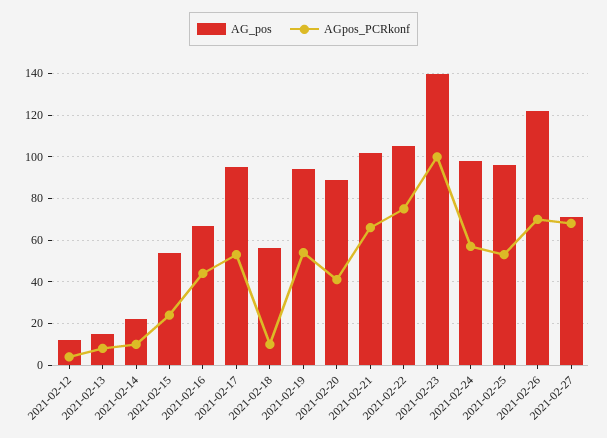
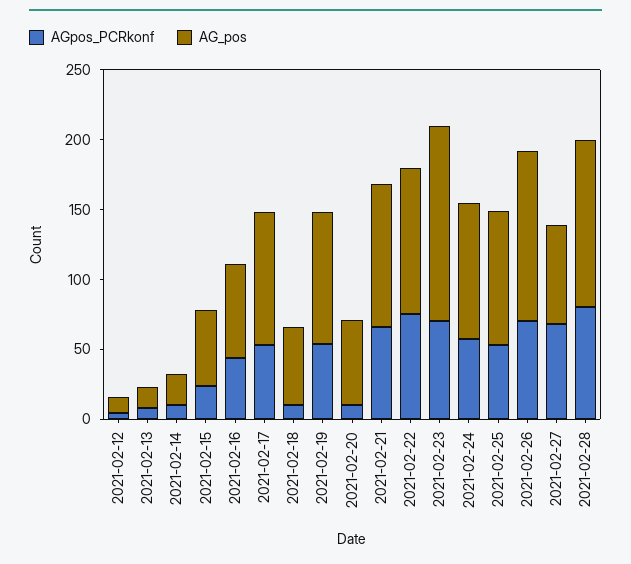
AG_pos, 2021-02-20: 90 -> 60
AGpos_PCRkonf, 2021-02-20: 40 -> 10
AGpos_PCRkonf, 2021-02-23: 100 -> 70
AGpos_PCRkonf, 2021-02-28: none -> 80
AG_pos, 2021-02-28: none -> 120

